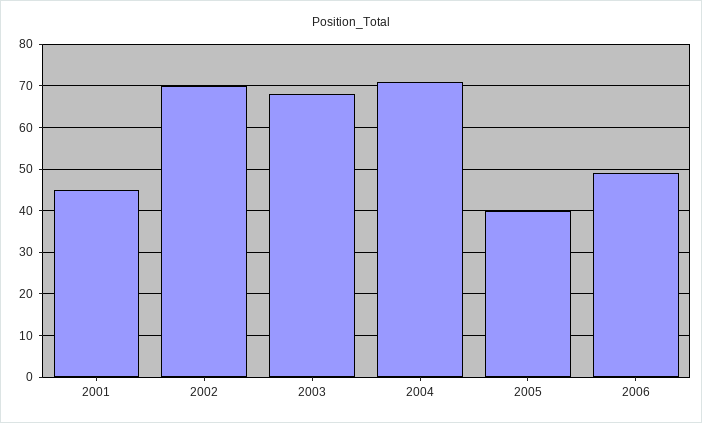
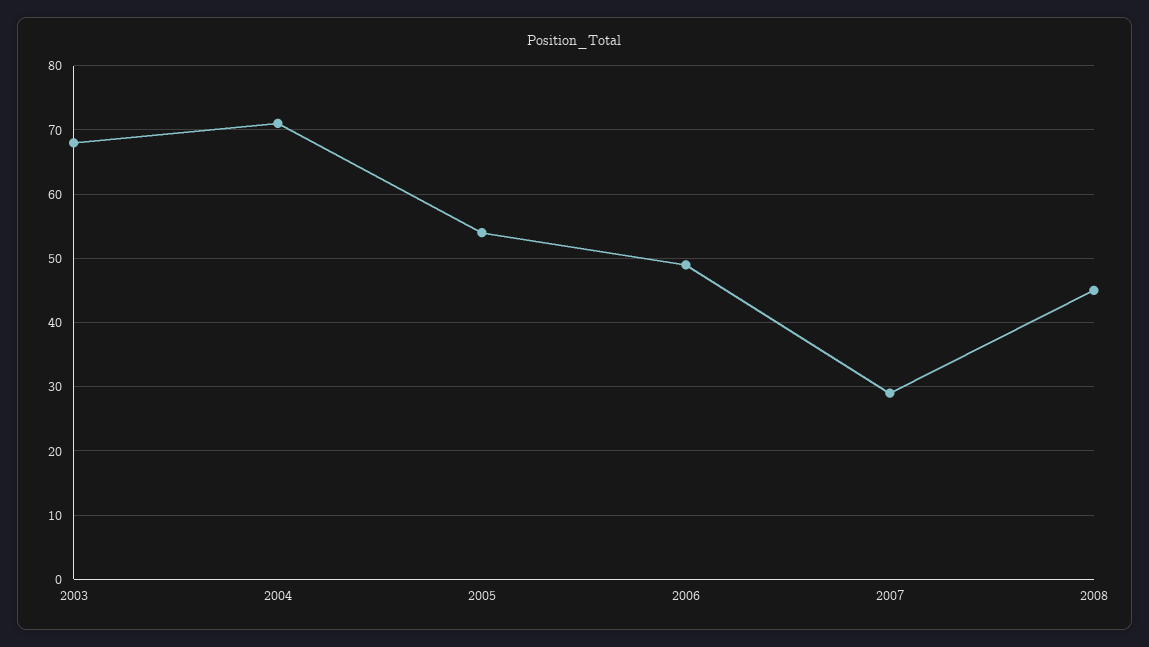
2001: 45 -> none
2002: 70 -> none
2005: 40 -> 54
2007: none -> 29
2008: none -> 45

